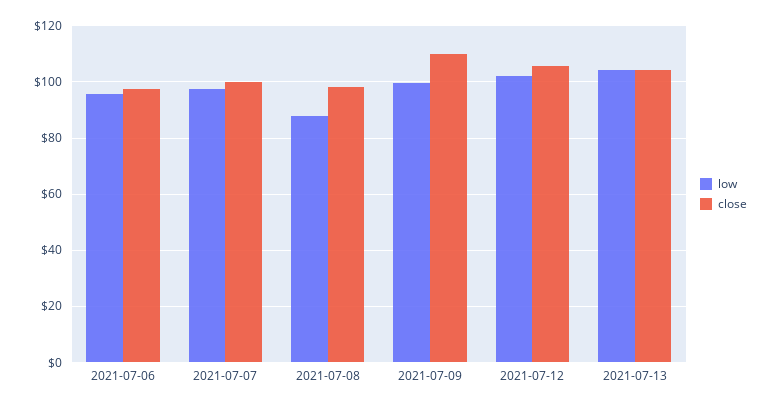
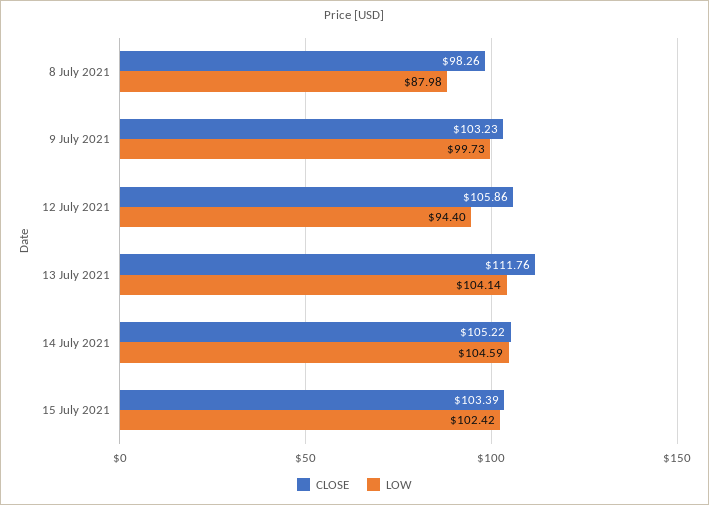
low, 2021-07-06: 95 -> none
close, 2021-07-06: 97.5 -> none
low, 2021-07-07: 97.5 -> none
close, 2021-07-07: 100 -> none
close, 2021-07-09: 110 -> 103.23
low, 2021-07-12: 102.5 -> 94.4
close, 2021-07-13: 105 -> 111.76
close, 14 July 2021: none -> 105.22
low, 14 July 2021: none -> 104.59
close, 15 July 2021: none -> 103.39
low, 15 July 2021: none -> 102.42

